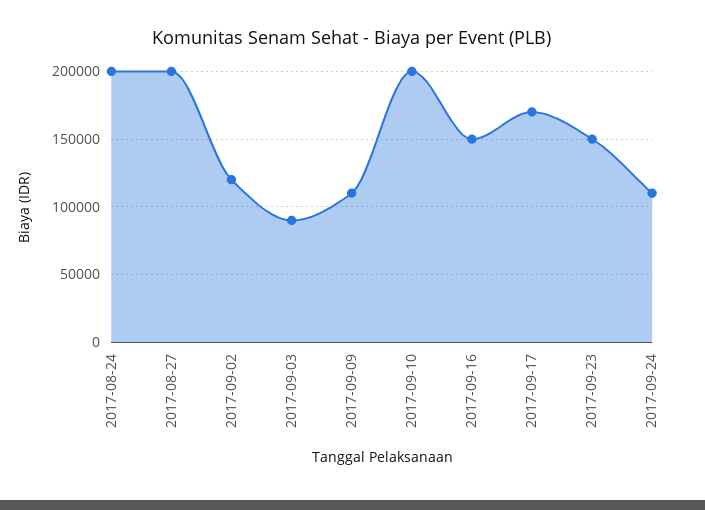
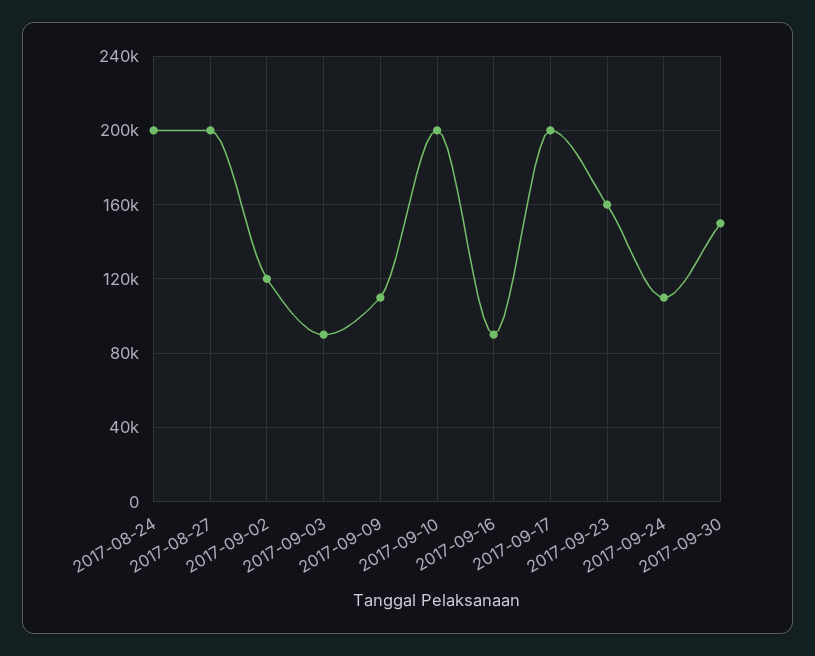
2017-09-16: 150000 -> 90000
2017-09-17: 170000 -> 200000
2017-09-23: 150000 -> 160000
2017-09-30: none -> 150000

